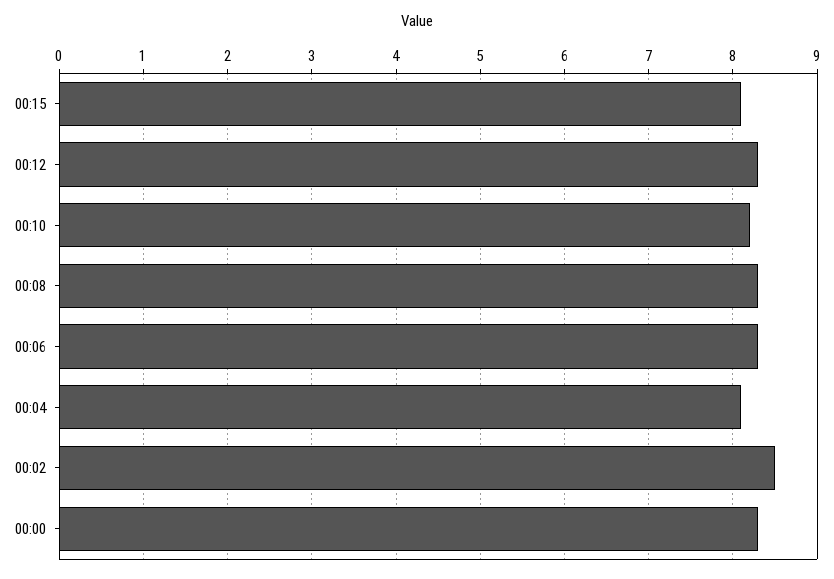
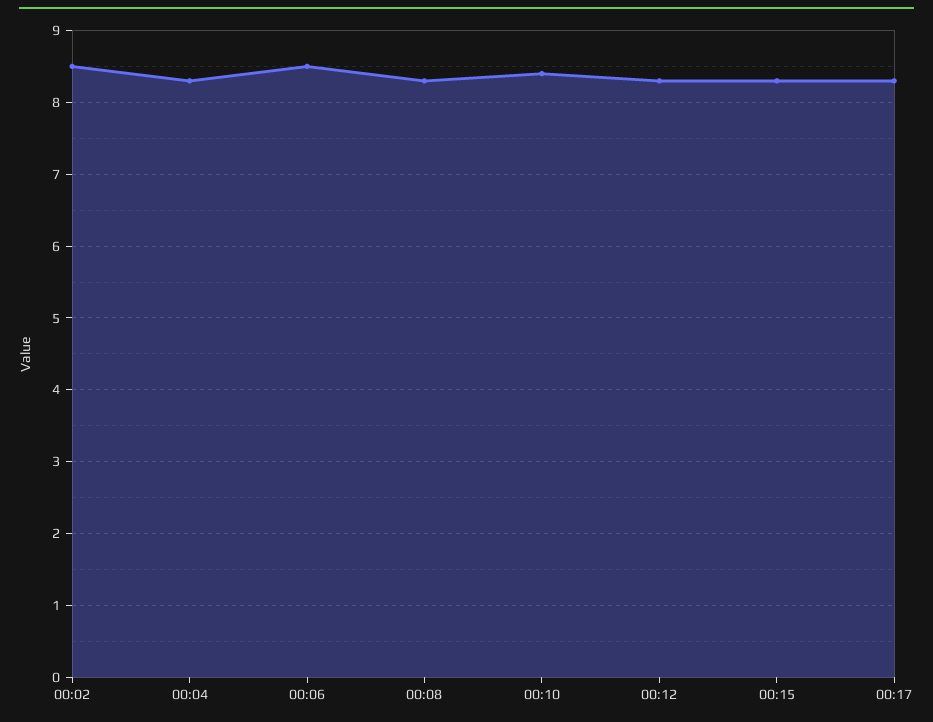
00:15: 8.1 -> 8.3
00:10: 8.2 -> 8.4
00:06: 8.3 -> 8.5
00:04: 8.1 -> 8.3
00:00: 8.3 -> none
00:17: none -> 8.3

